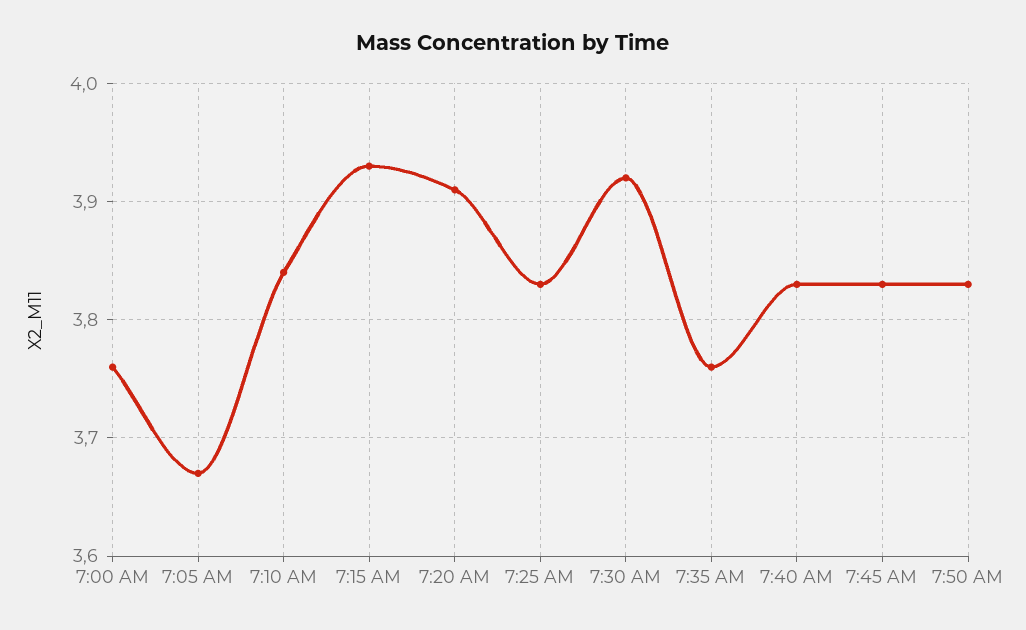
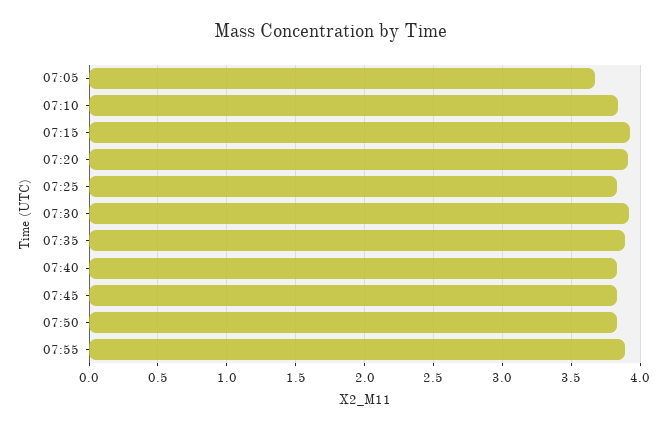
7:00 AM: 3.76 -> none
7:35 AM: 3.76 -> 3.9
07:55: none -> 3.9

